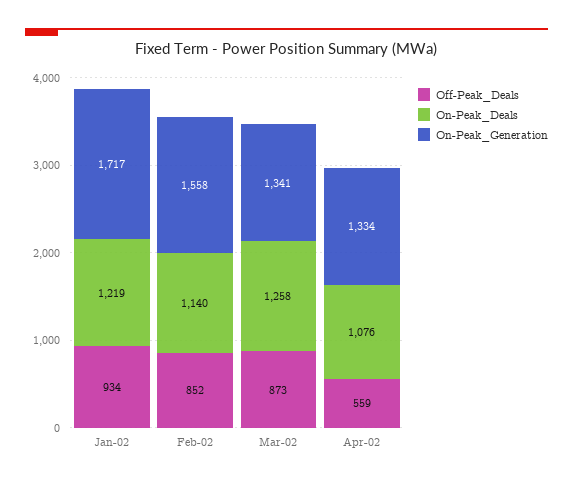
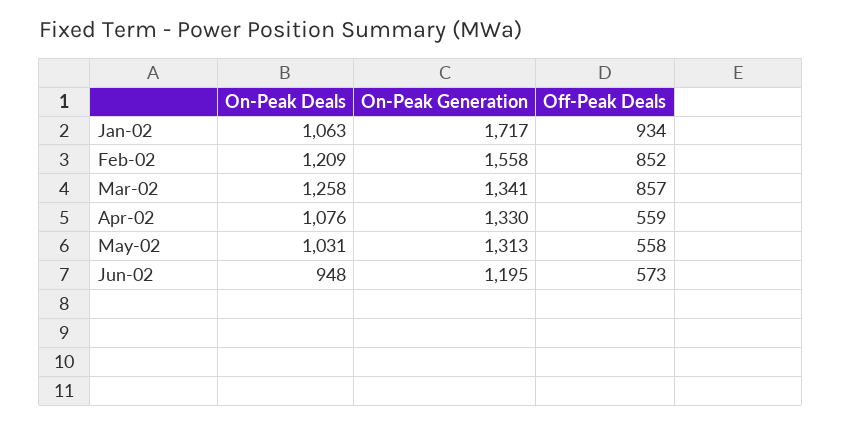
On-Peak_Deals, Jan-02: 1219 -> 1063
On-Peak_Deals, Feb-02: 1140 -> 1209
Off-Peak_Deals, Mar-02: 873 -> 857
On-Peak_Generation, Apr-02: 1334 -> 1330
On-Peak_Deals, May-02: none -> 1031
On-Peak_Generation, May-02: none -> 1313
Off-Peak_Deals, May-02: none -> 558
On-Peak_Deals, Jun-02: none -> 948
On-Peak_Generation, Jun-02: none -> 1195
Off-Peak_Deals, Jun-02: none -> 573

